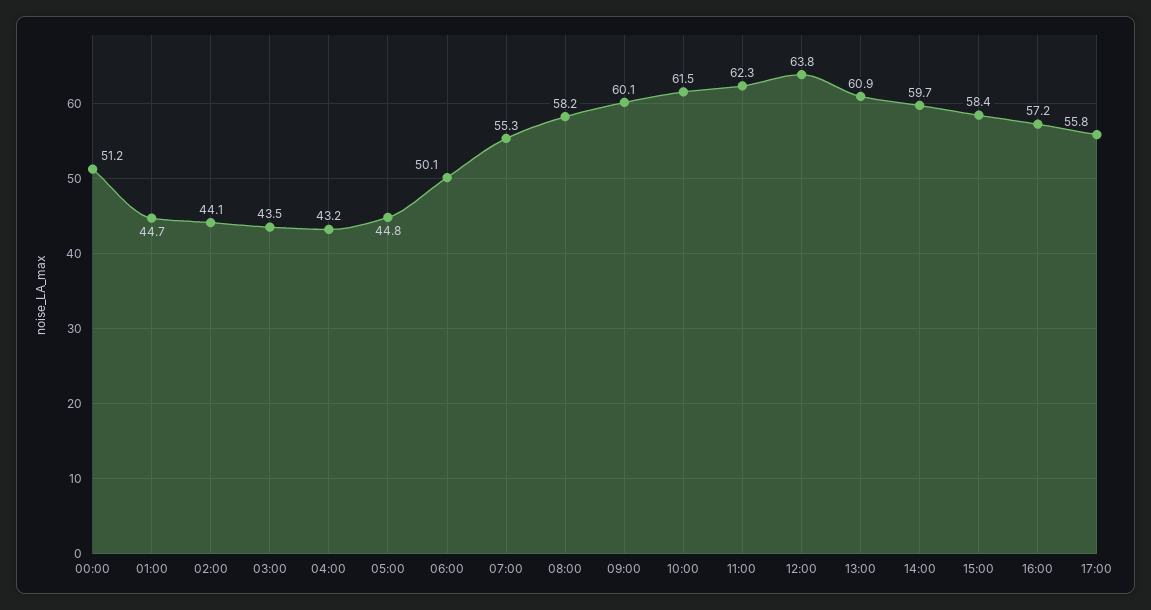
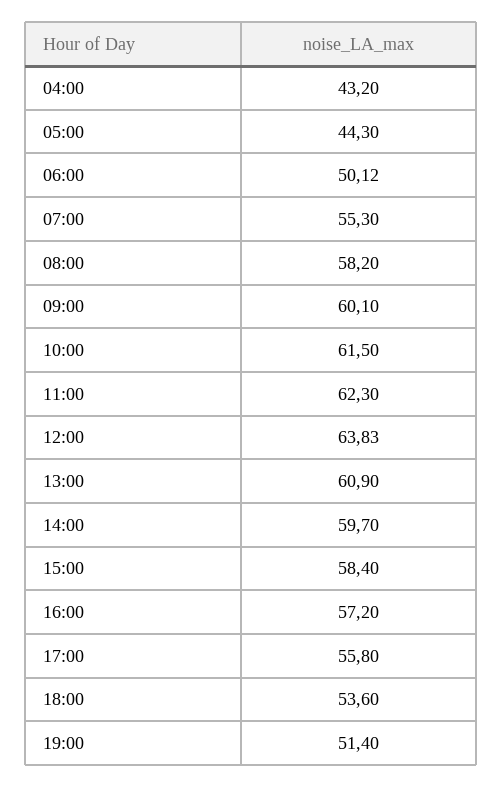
00:00: 51.2 -> none
01:00: 44.7 -> none
02:00: 44.1 -> none
03:00: 43.5 -> none
05:00: 44.8 -> 44.3
18:00: none -> 53.6
19:00: none -> 51.4

